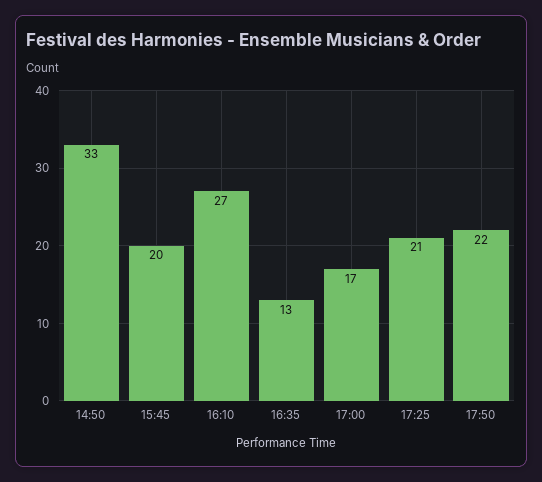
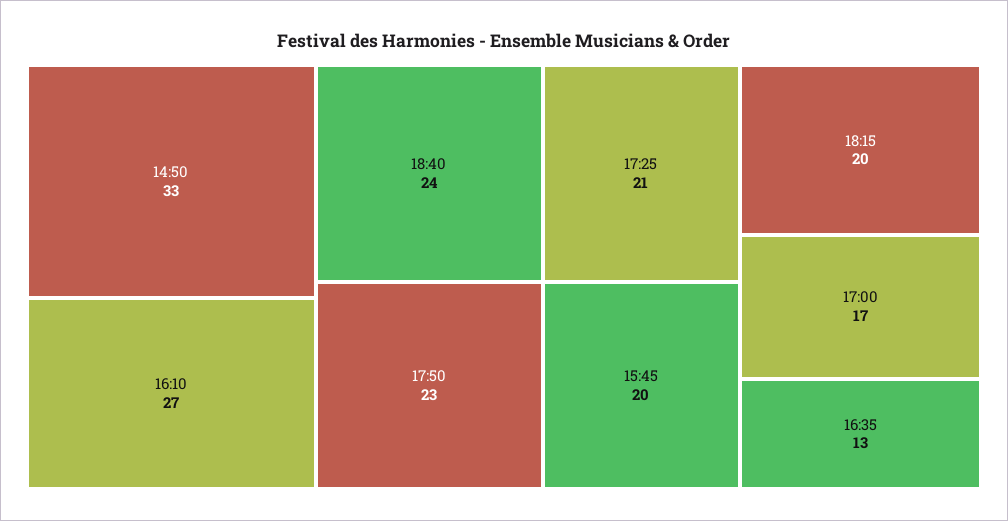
17:50: 22 -> 23
18:40: none -> 24
18:15: none -> 20

